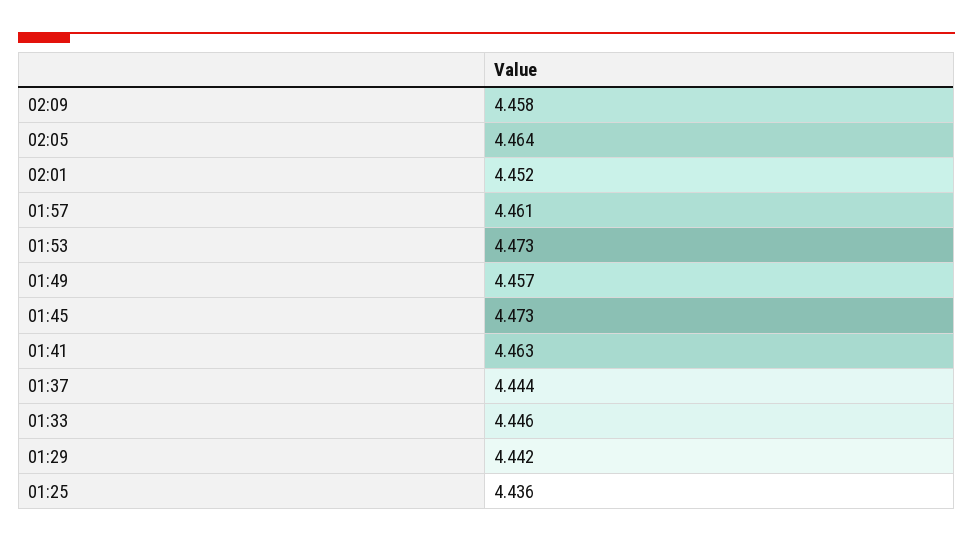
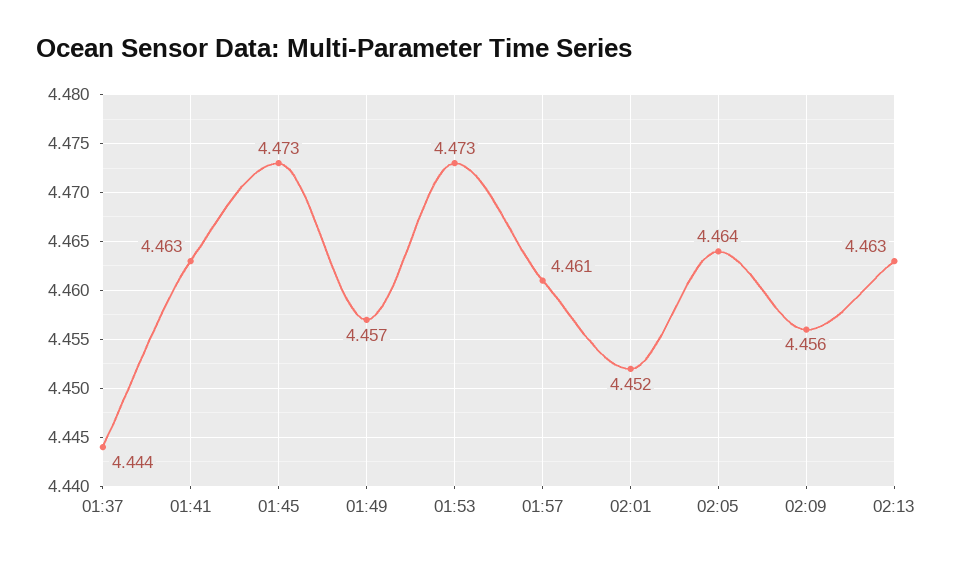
02:09: 4.458 -> 4.456
01:33: 4.446 -> none
01:29: 4.442 -> none
01:25: 4.436 -> none
02:13: none -> 4.463

